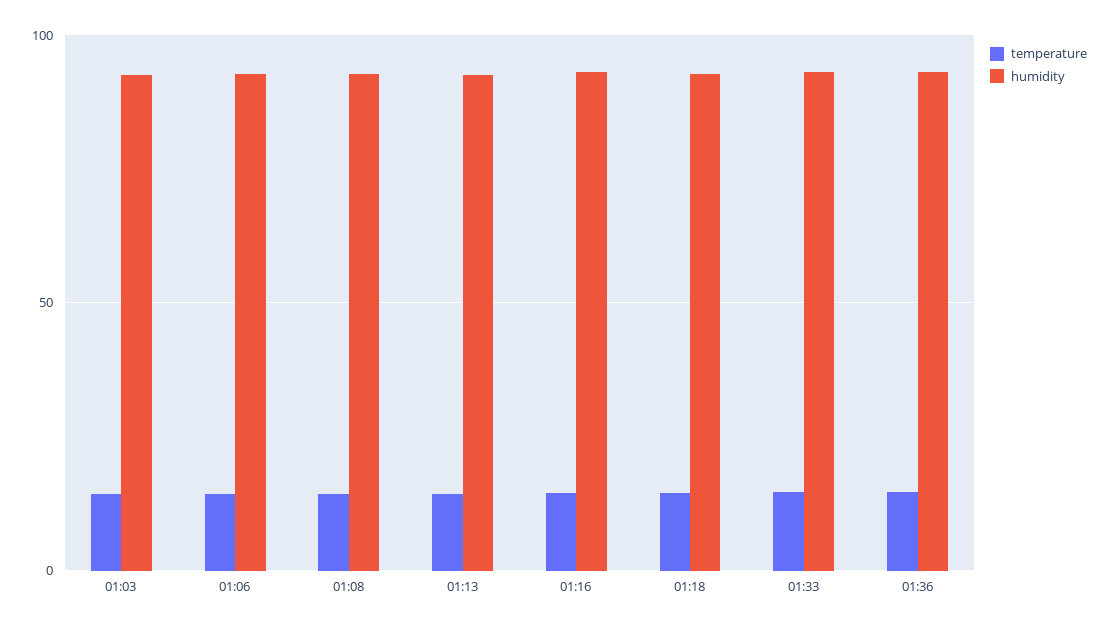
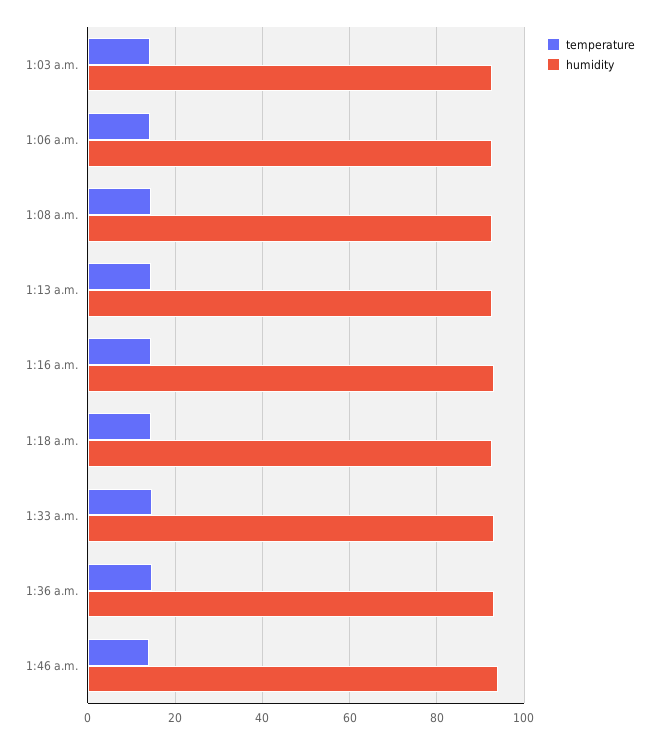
temperature, 1:46 a.m.: none -> 14
humidity, 1:46 a.m.: none -> 94

